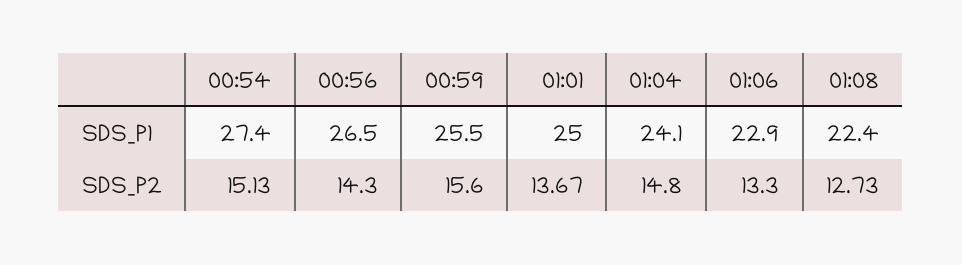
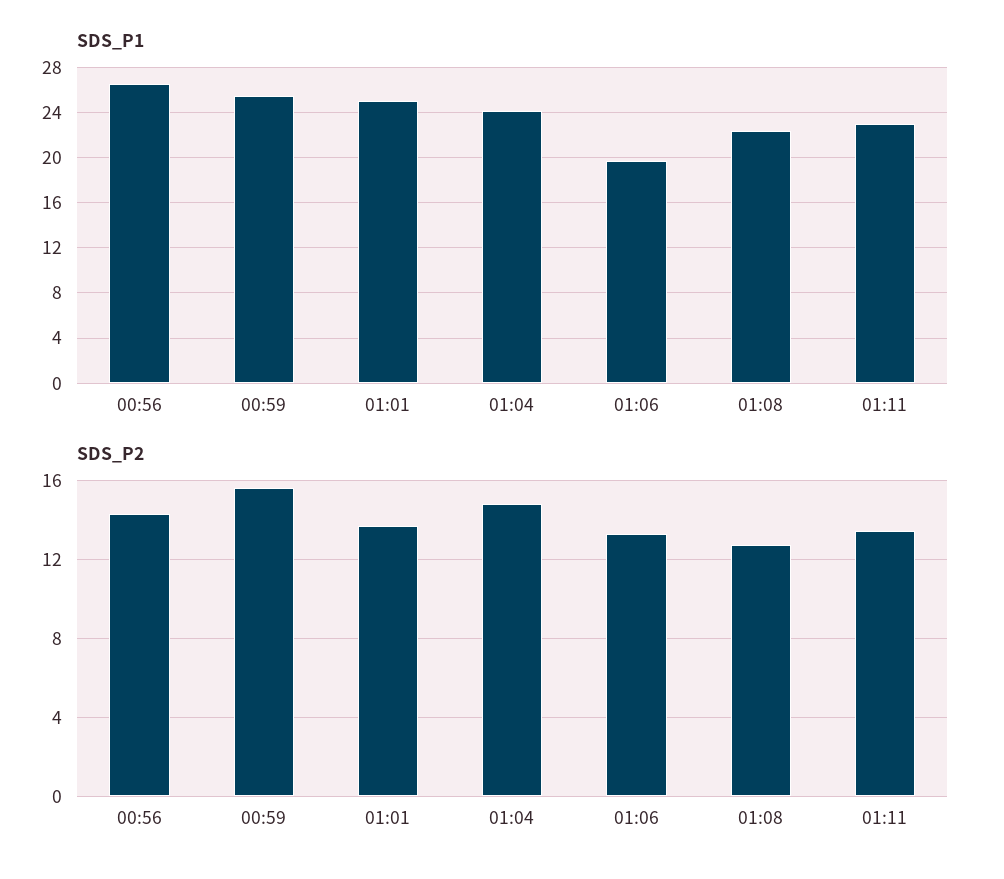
SDS_P1, 00:54: 27.4 -> none
SDS_P1, 01:06: 22.9 -> 20
SDS_P2, 00:54: 15.13 -> none
SDS_P1, 01:11: none -> 23
SDS_P2, 01:11: none -> 13.5

